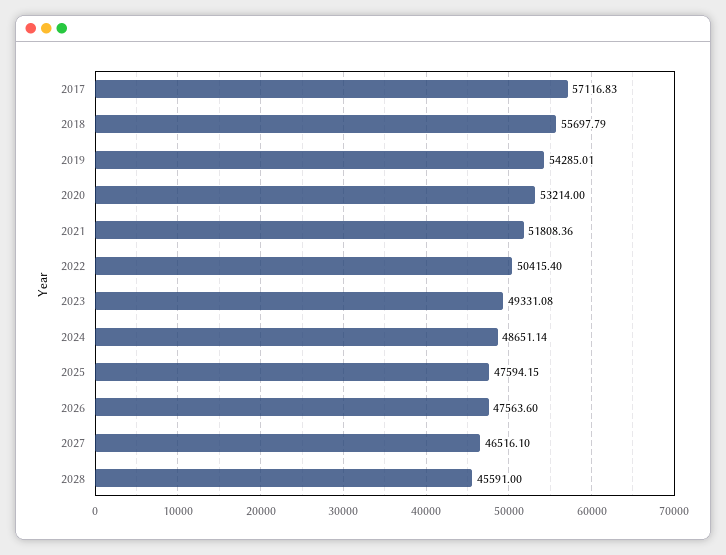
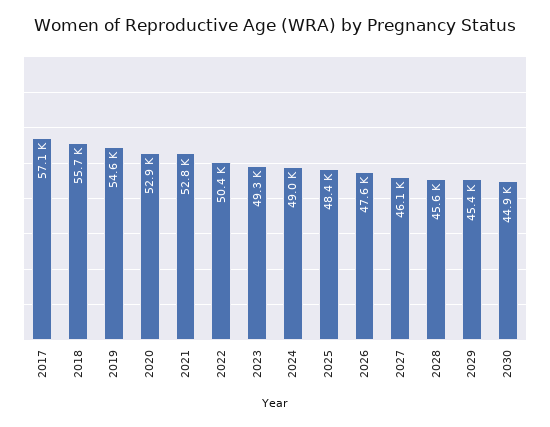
2019: 54285.01 -> 54600
2020: 53214 -> 52900
2021: 51808.36 -> 52800
2024: 48651.14 -> 49000
2025: 47594.15 -> 48400
2027: 46516.1 -> 46100
2029: none -> 45400
2030: none -> 44900

